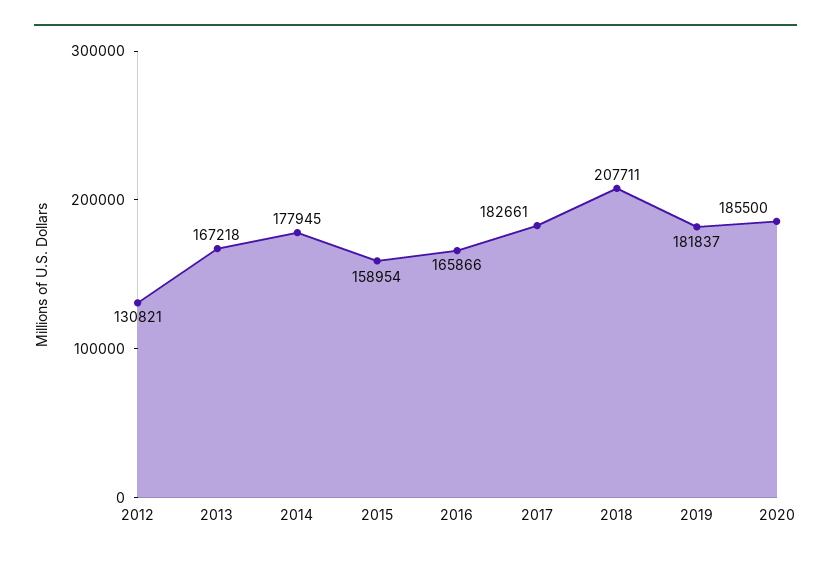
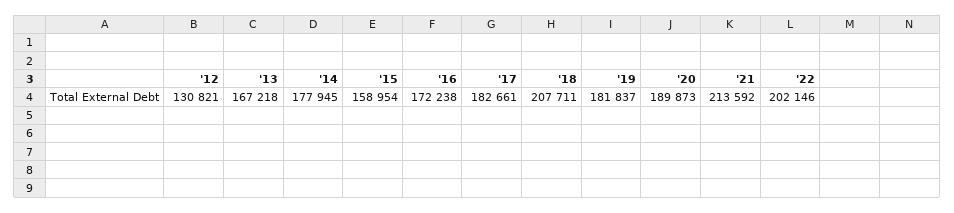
2016: 165866 -> 172238
2020: 185500 -> 189873
'21: none -> 213592
'22: none -> 202146

